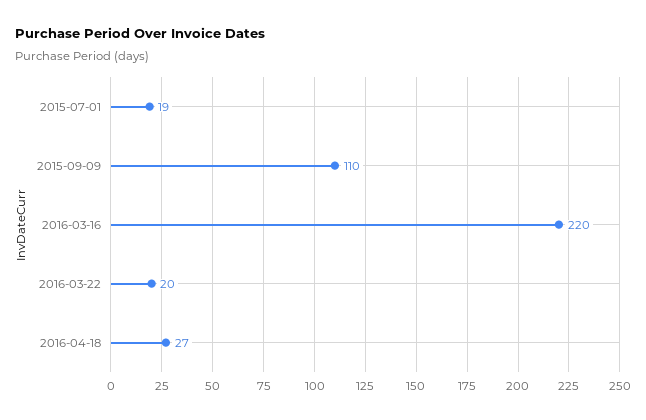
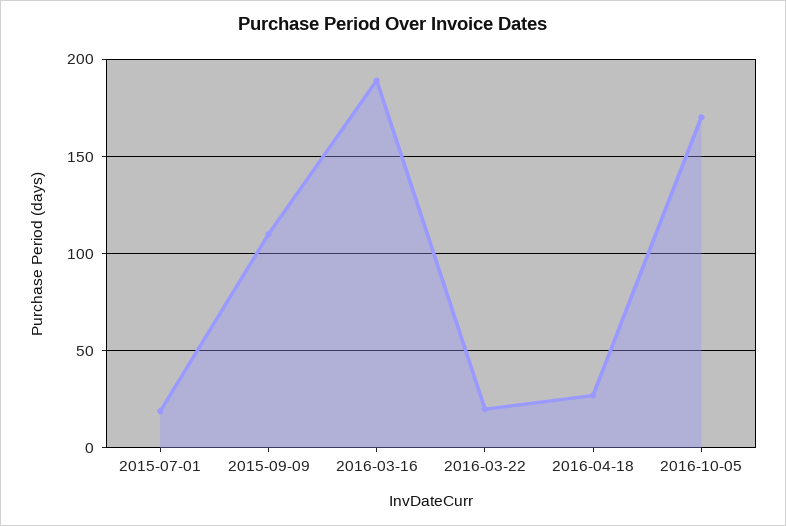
2016-03-16: 220 -> 190
2016-10-05: none -> 170

